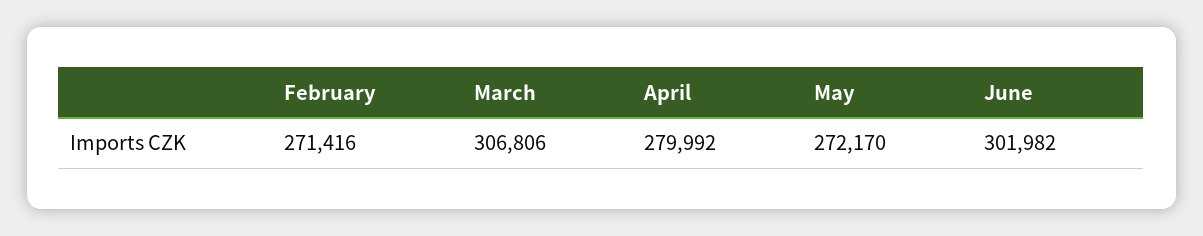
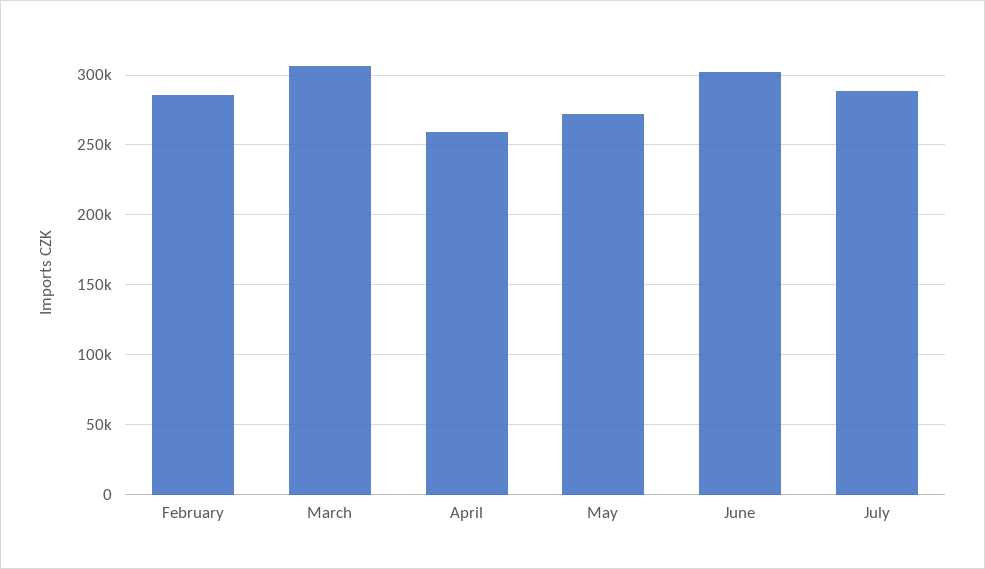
February: 271416 -> 285000
April: 279992 -> 260000
July: none -> 290000

